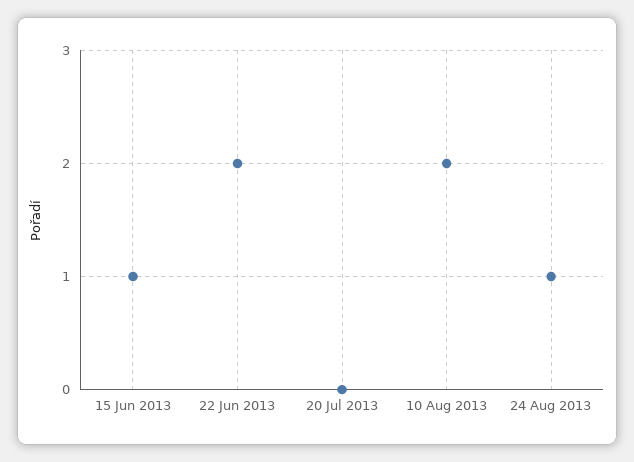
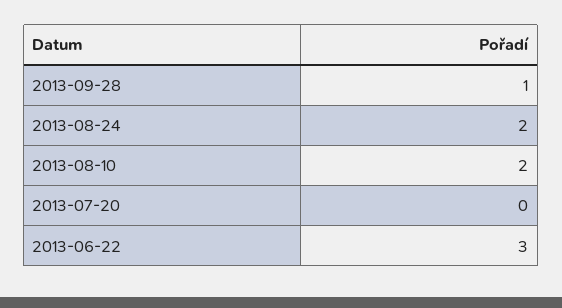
15 Jun 2013: 1 -> none
22 Jun 2013: 2 -> 3
24 Aug 2013: 1 -> 2
2013-09-28: none -> 1

